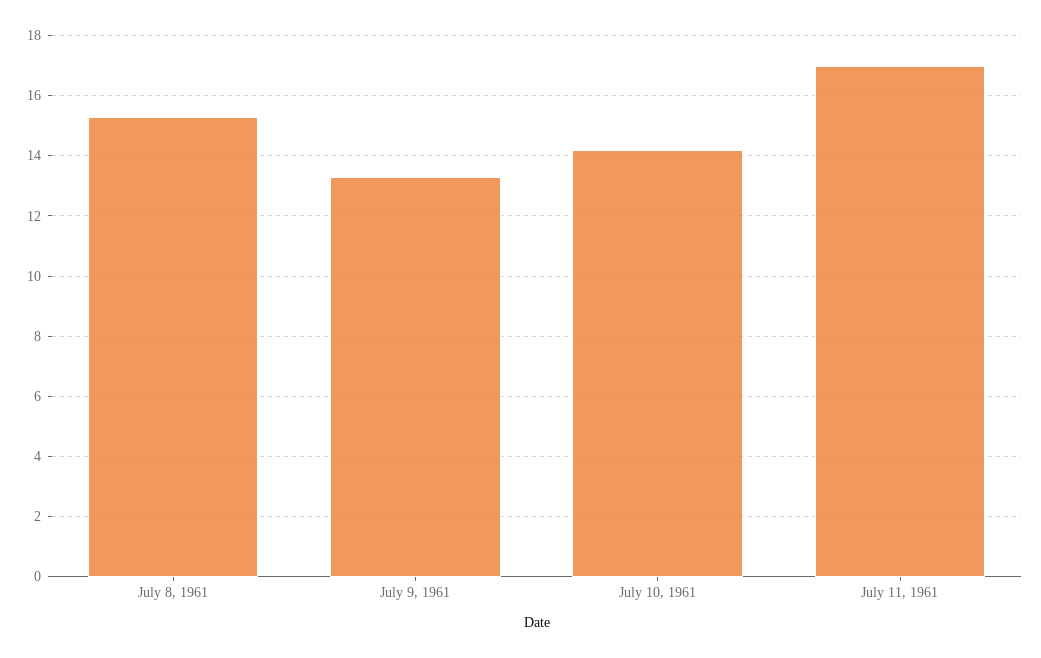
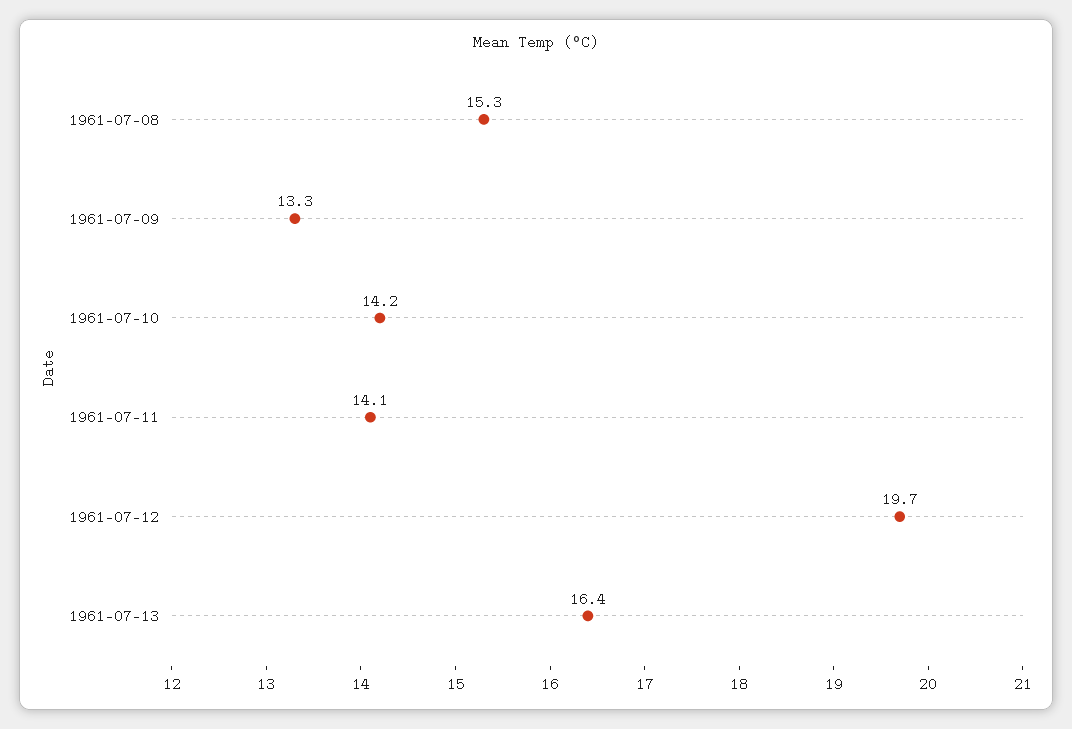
July 11, 1961: 17 -> 14.1
1961-07-12: none -> 19.7
1961-07-13: none -> 16.4

